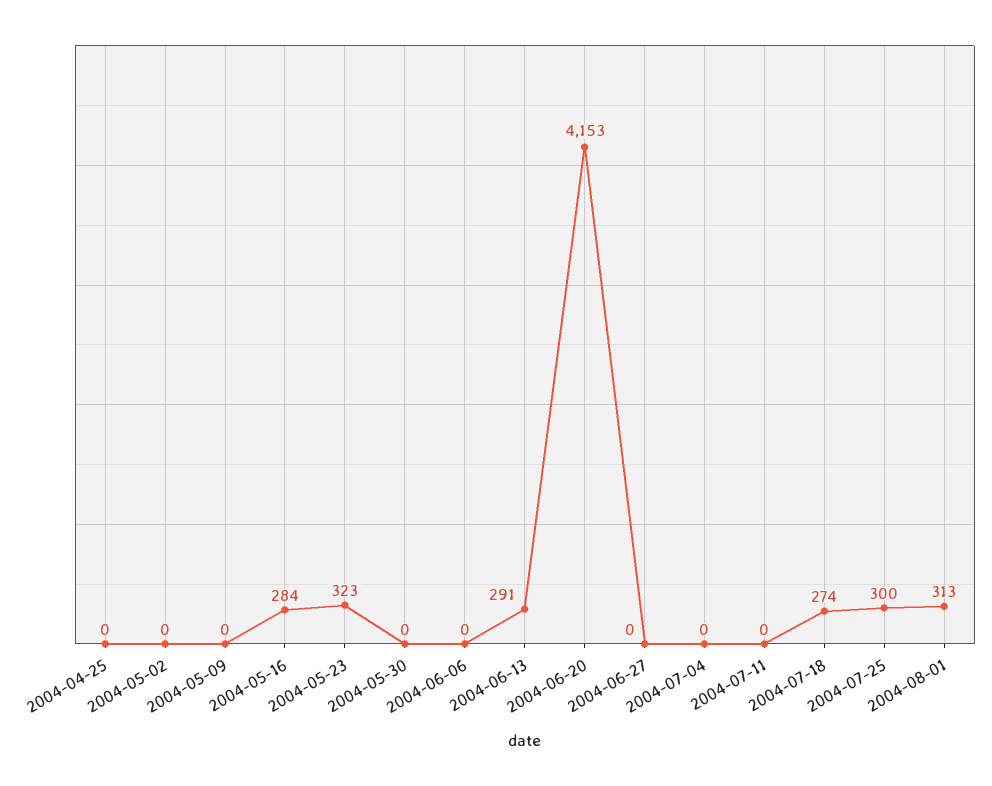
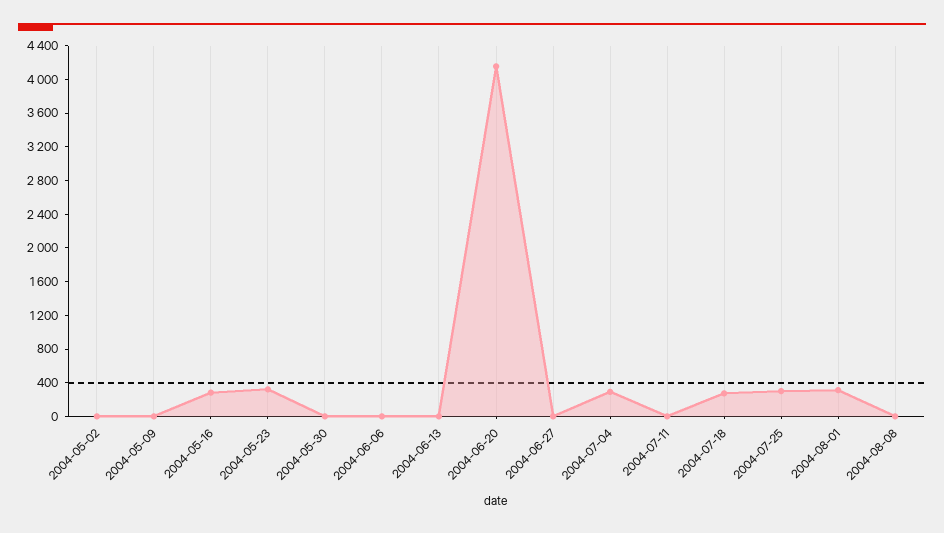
2004-04-25: 0 -> none
2004-06-13: 291 -> 0
2004-07-04: 0 -> 300
2004-08-08: none -> 0

